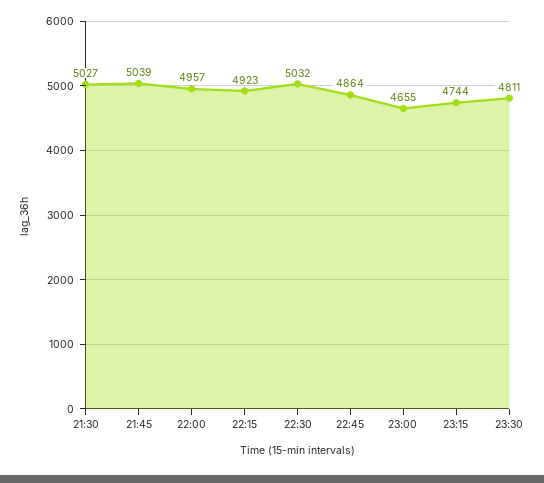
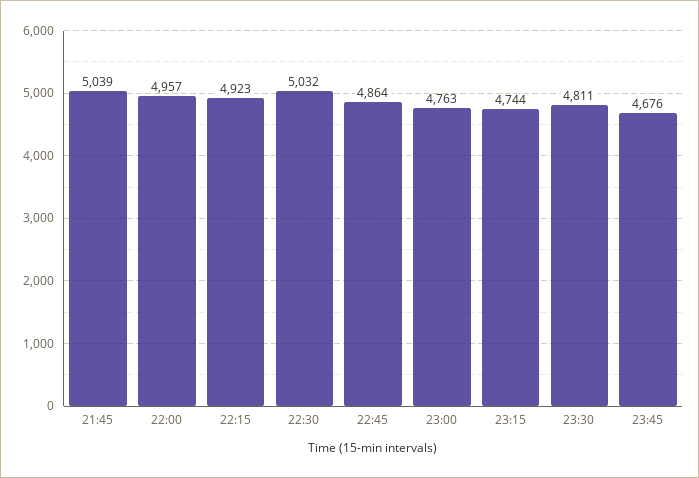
21:30: 5027 -> none
23:00: 4655 -> 4763
23:45: none -> 4676

